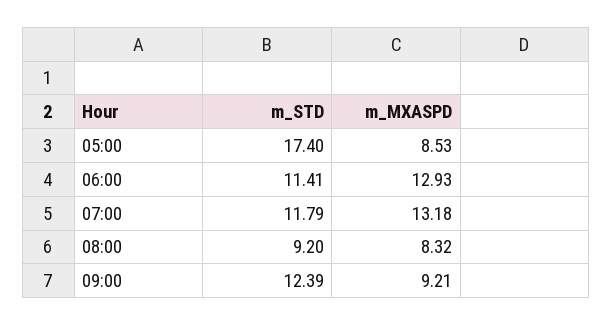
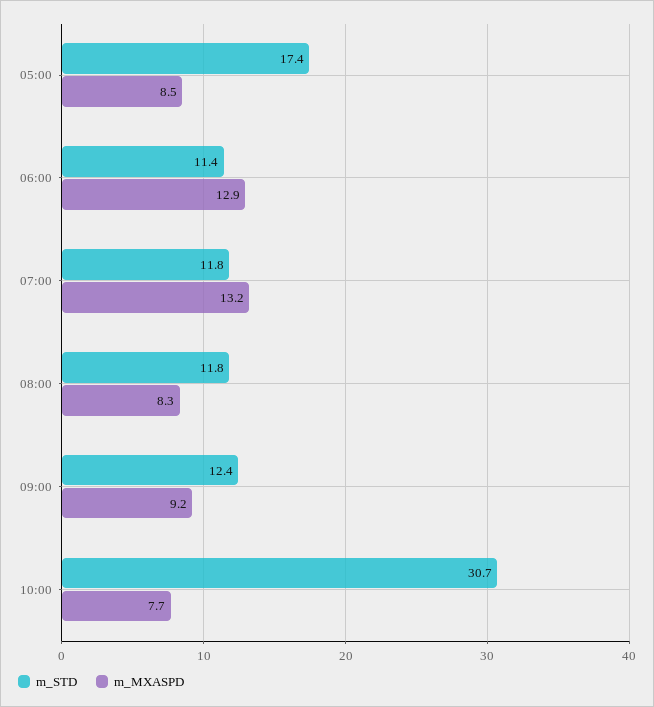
m_STD, 08:00: 9.2 -> 11.8
m_STD, 10:00: none -> 30.7
m_MXASPD, 10:00: none -> 7.7

